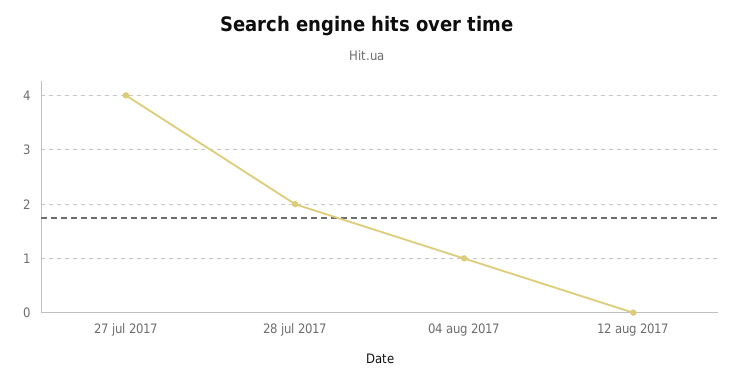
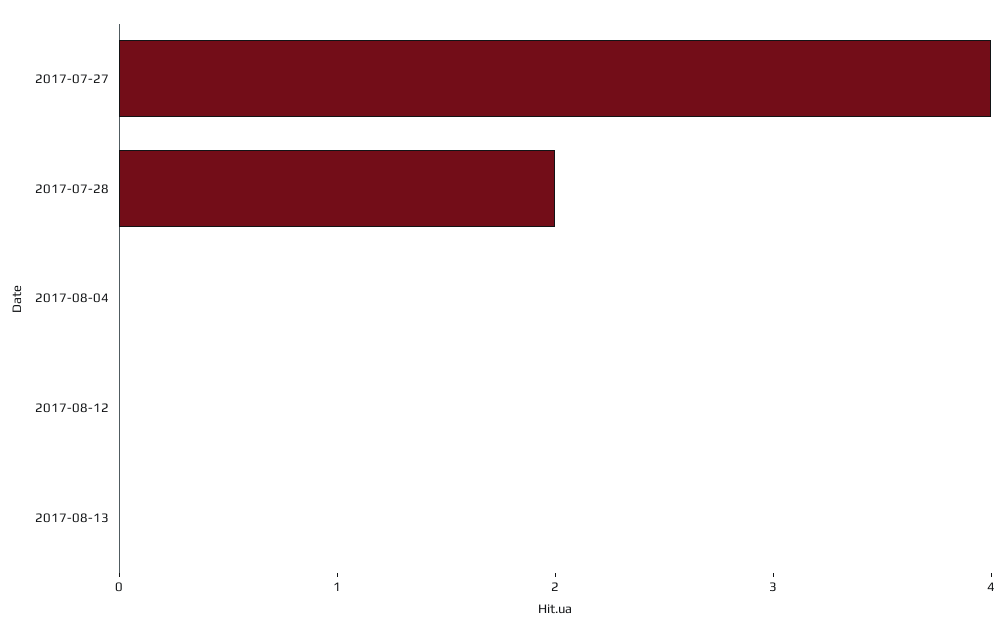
04 aug 2017: 1 -> 0
2017-08-13: none -> 0

